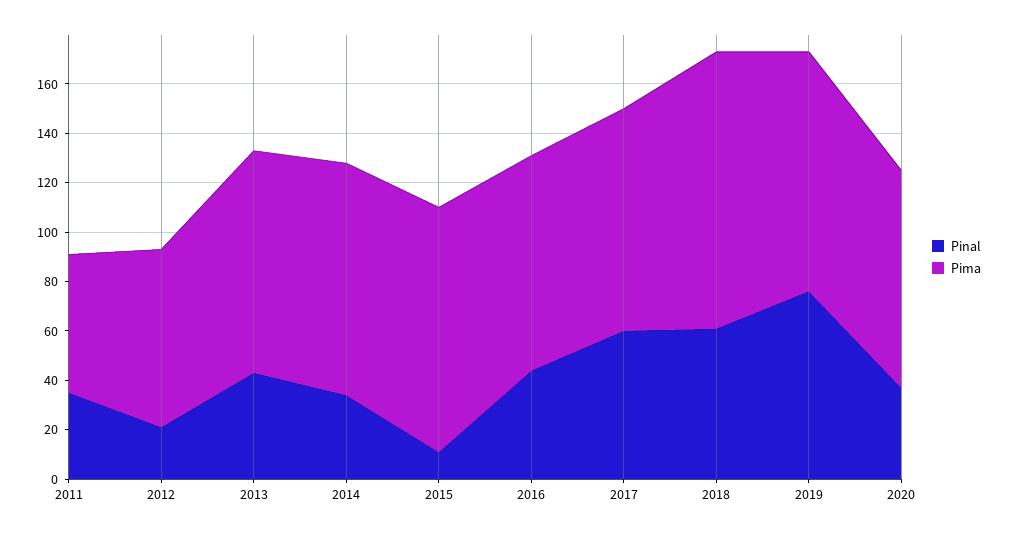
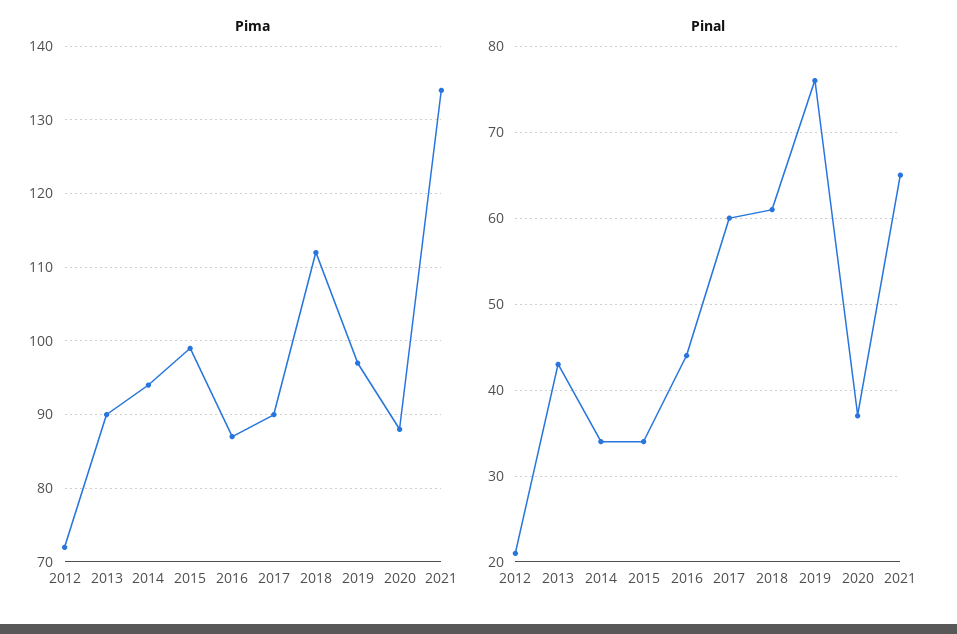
Pinal, 2011: 35 -> none
Pima, 2011: 55 -> none
Pinal, 2015: 10 -> 34
Pima, 2021: none -> 134
Pinal, 2021: none -> 65

